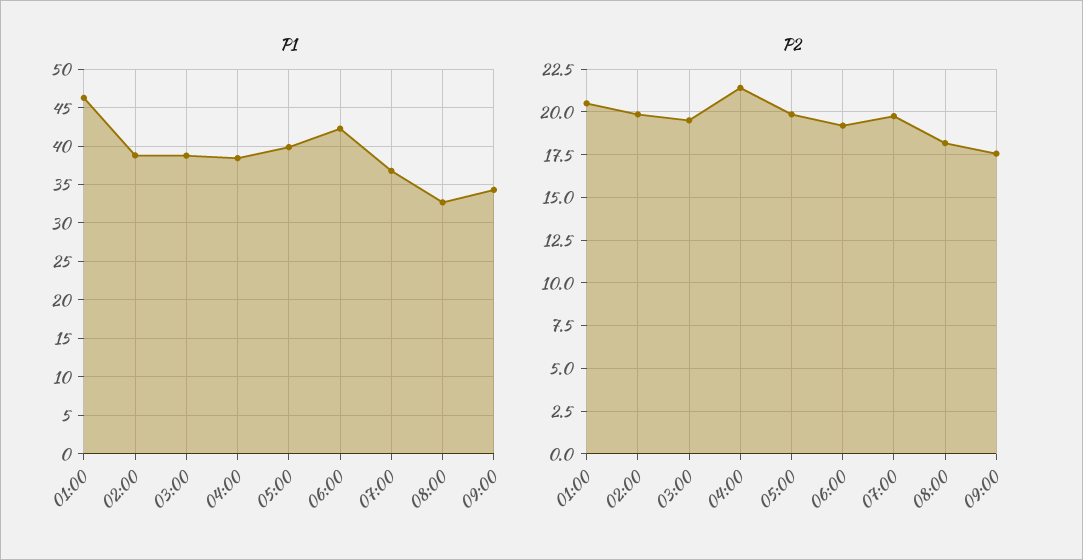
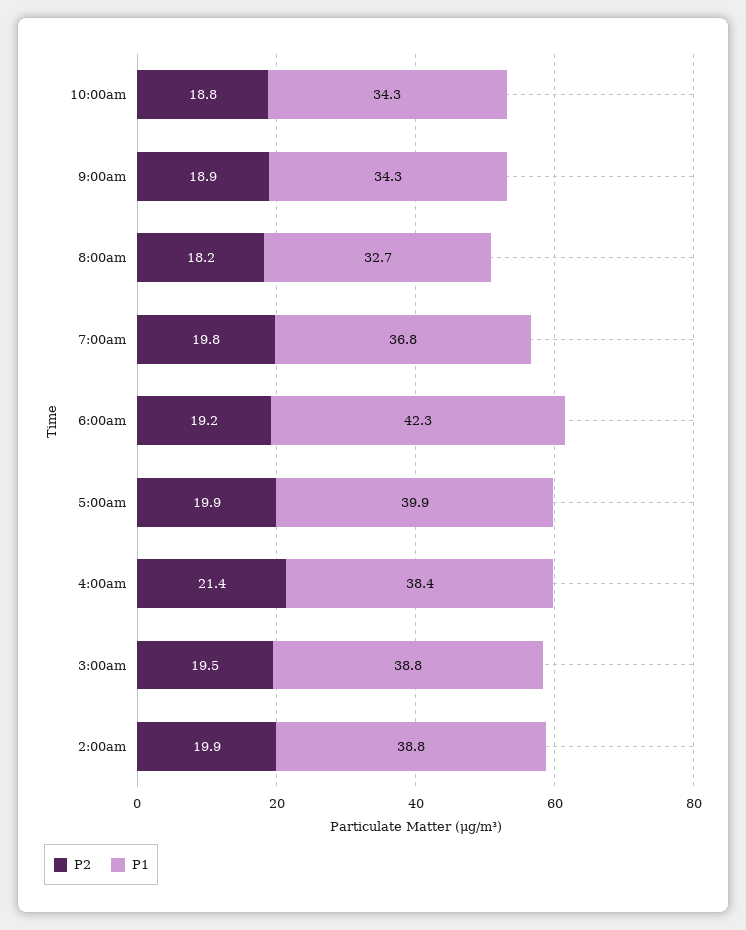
P1, 01:00: 46 -> none
P2, 01:00: 20.5 -> none
P2, 09:00: 17.5 -> 18.9
P2, 10:00am: none -> 18.8
P1, 10:00am: none -> 34.3

